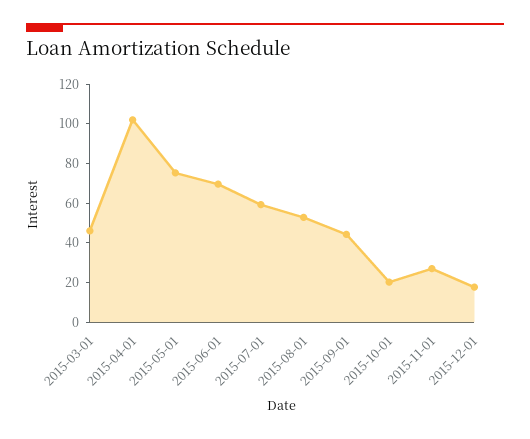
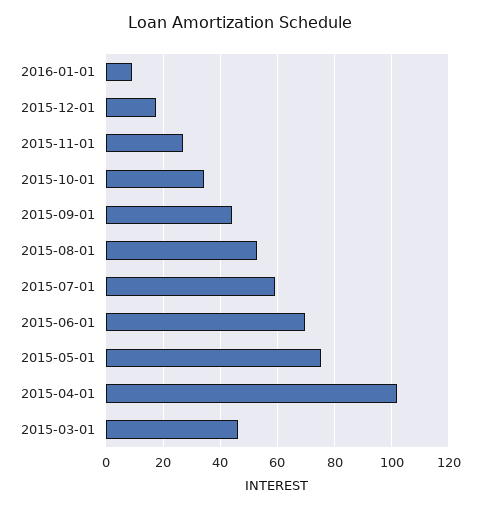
2015-10-01: 20 -> 35
2016-01-01: none -> 10

